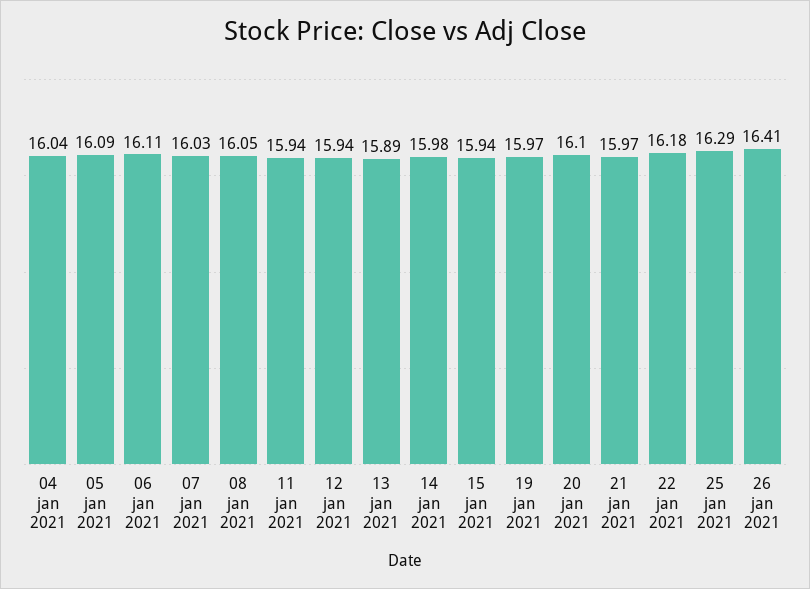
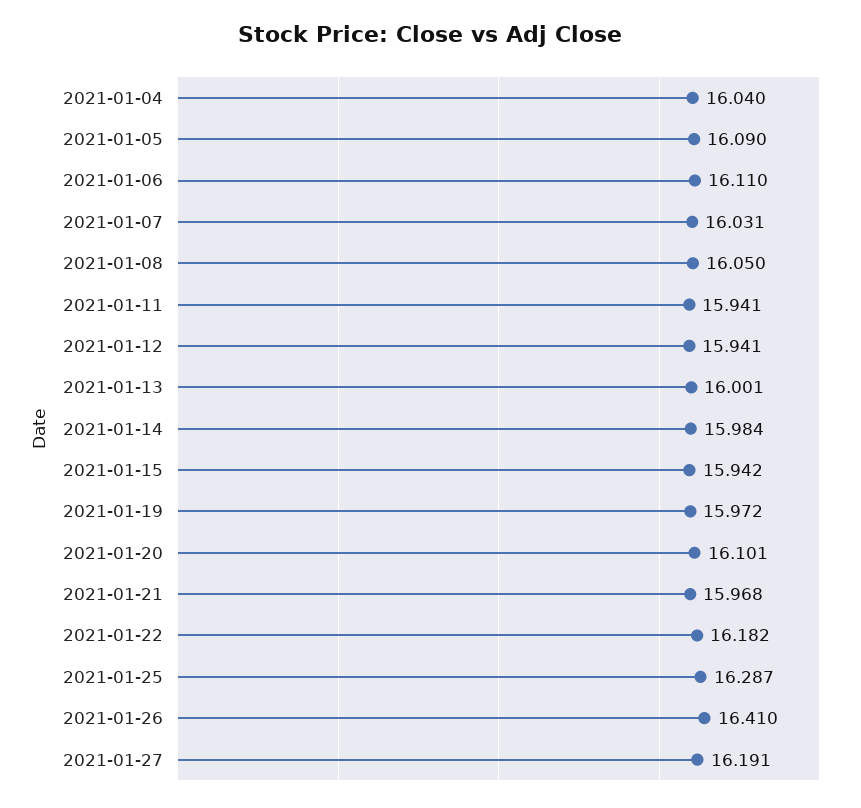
13 jan 2021: 15.89 -> 16.001
2021-01-27: none -> 16.191

